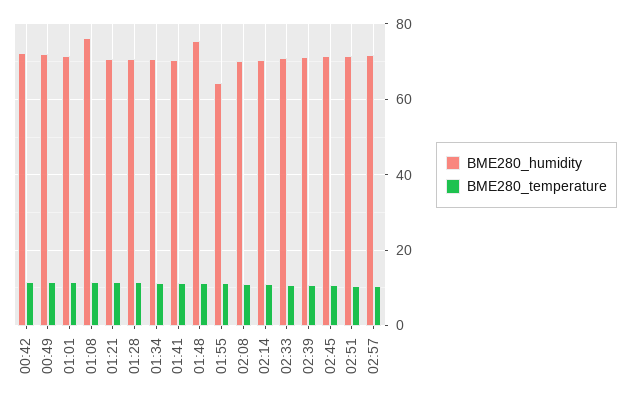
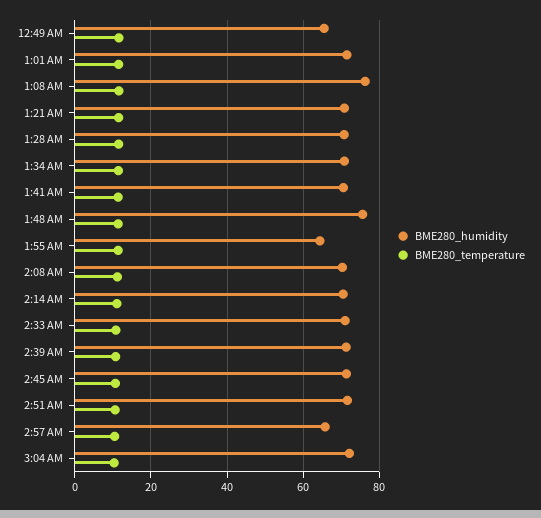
BME280_humidity, 00:42: 72 -> none
BME280_temperature, 00:42: 12 -> none
BME280_humidity, 00:49: 72 -> 66
BME280_humidity, 02:57: 72 -> 66
BME280_humidity, 3:04 AM: none -> 72
BME280_temperature, 3:04 AM: none -> 10

